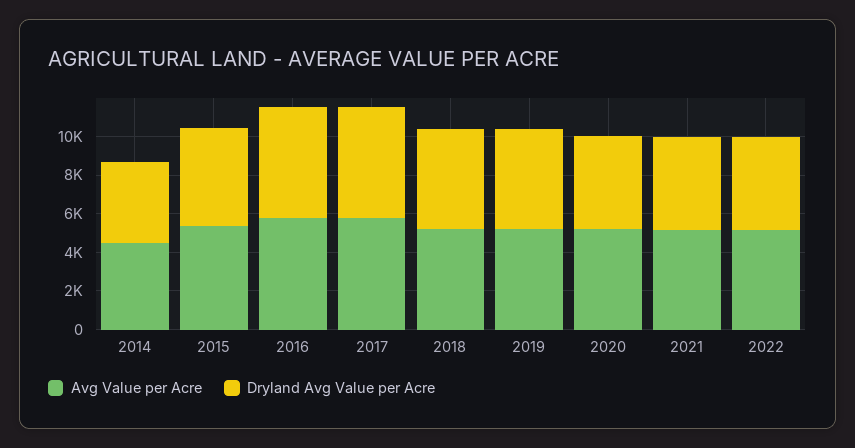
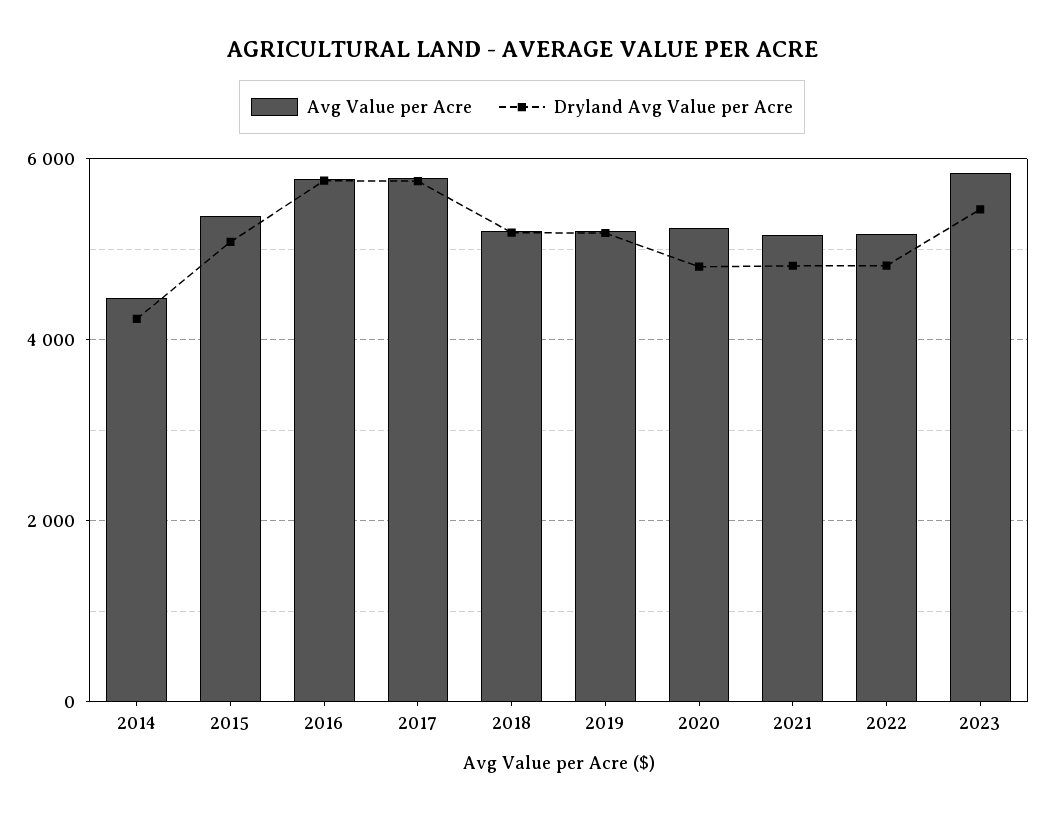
Avg Value per Acre, 2023: none -> 5800
Dryland Avg Value per Acre, 2023: none -> 5400

